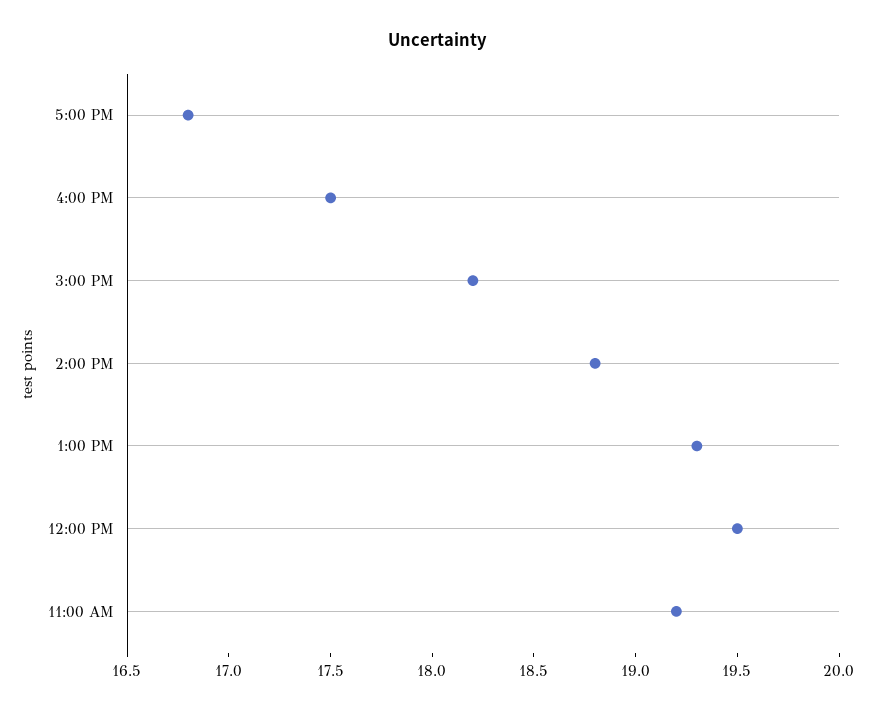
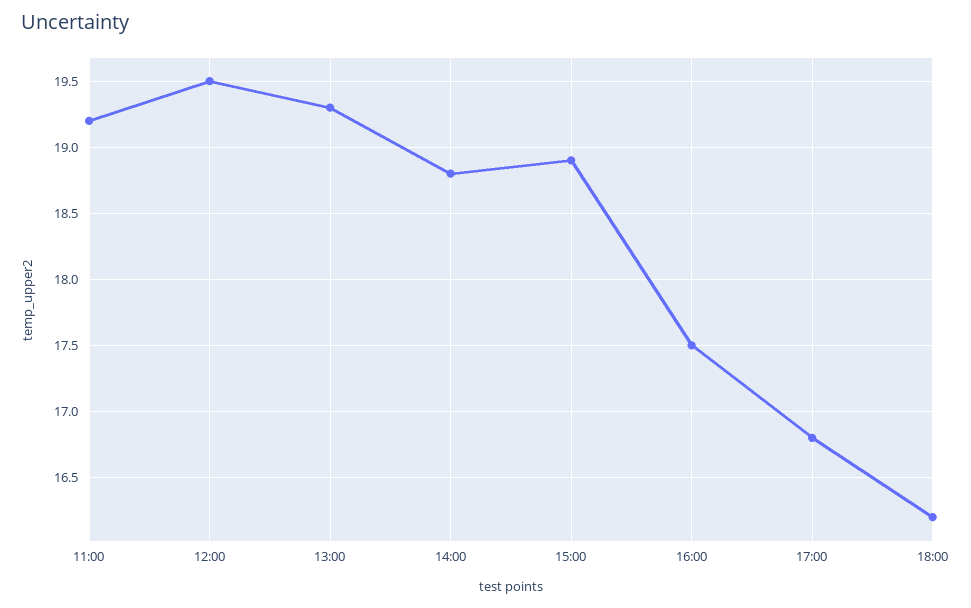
3:00 PM: 18.2 -> 18.9
18:00: none -> 16.2

